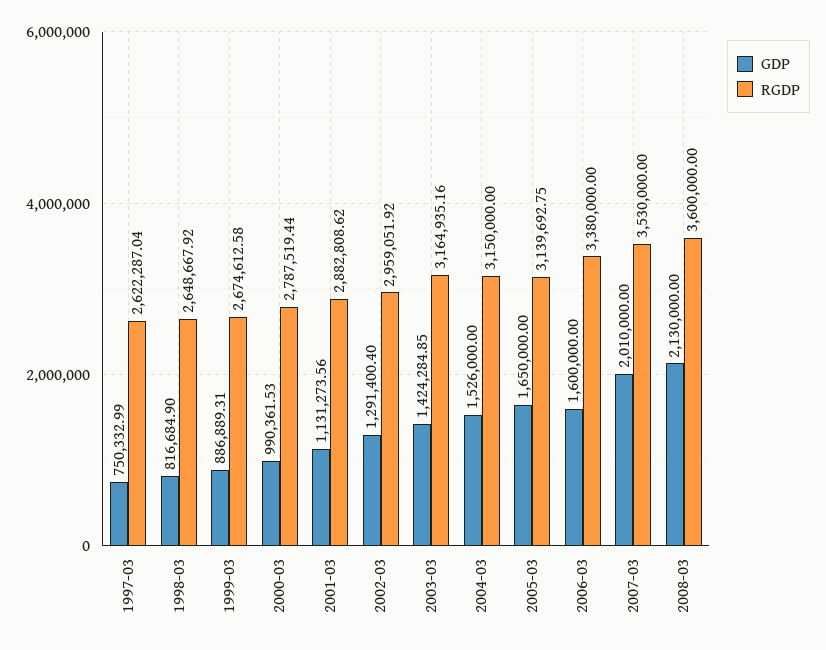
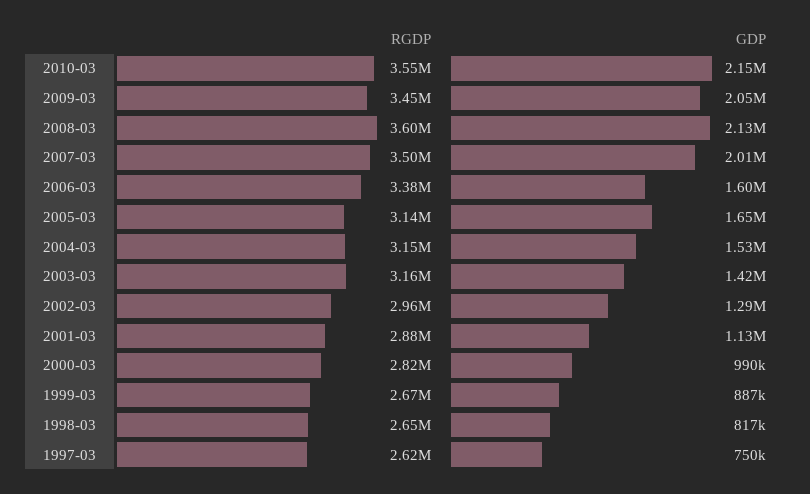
RGDP, 2000-03: 2787519.44 -> 2820000
RGDP, 2007-03: 3530000 -> 3500000
RGDP, 2010-03: none -> 3550000
GDP, 2010-03: none -> 2150000
RGDP, 2009-03: none -> 3450000
GDP, 2009-03: none -> 2050000

